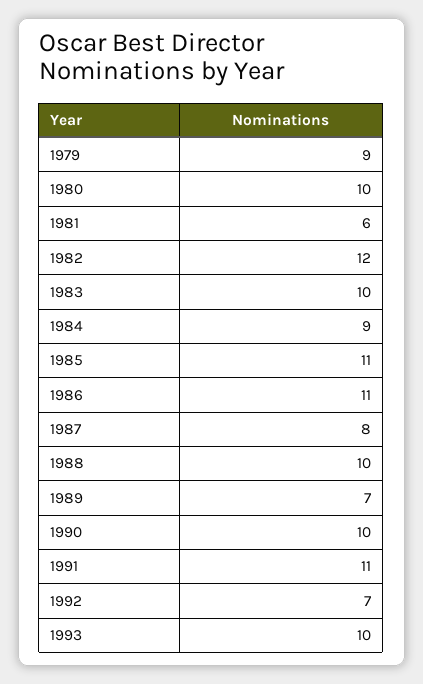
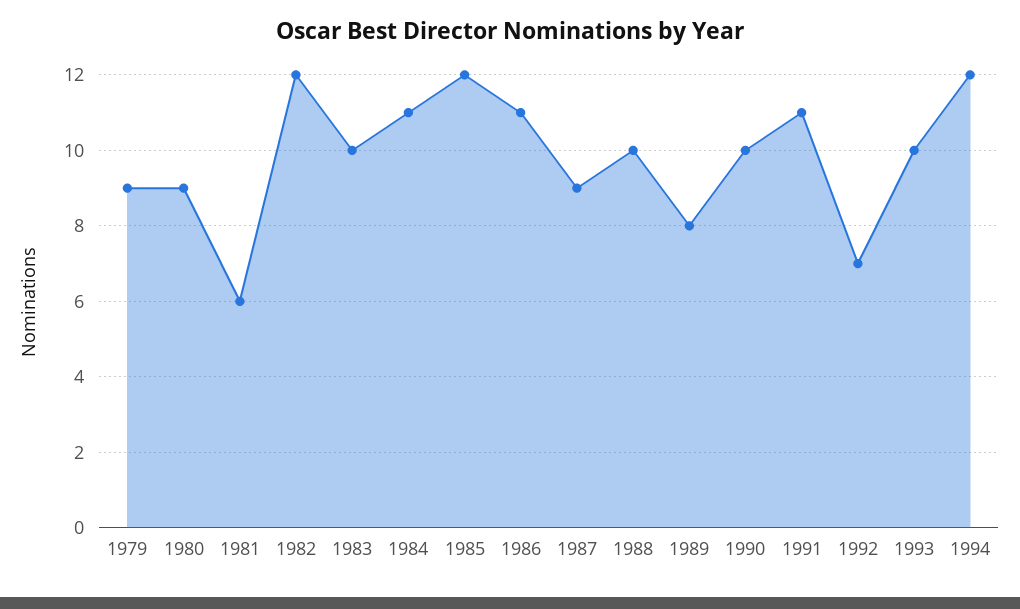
1980: 10 -> 9
1984: 9 -> 11
1985: 11 -> 12
1987: 8 -> 9
1989: 7 -> 8
1994: none -> 12

